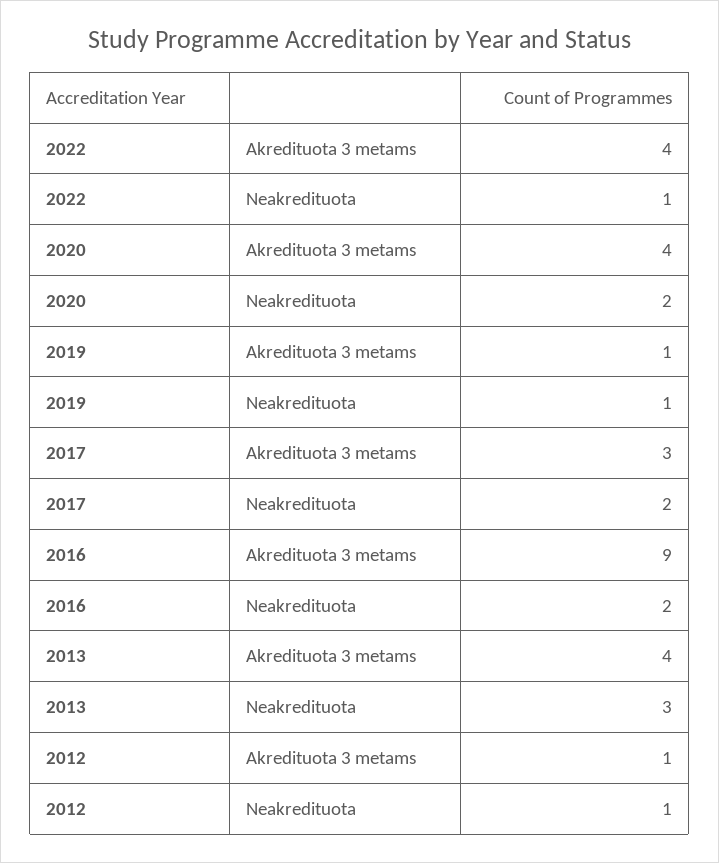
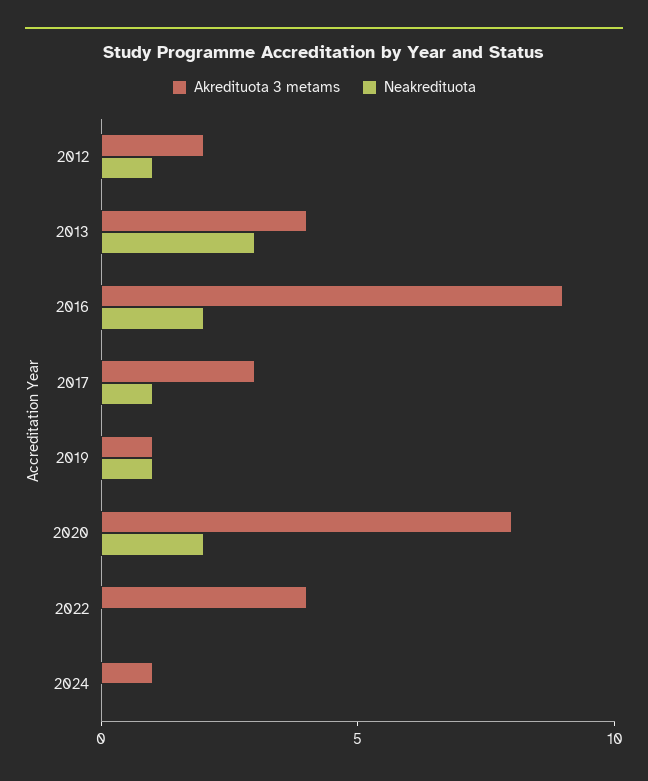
Neakredituota, 2022: 1 -> 0
Akredituota 3 metams, 2020: 4 -> 8
Neakredituota, 2017: 2 -> 1
Akredituota 3 metams, 2012: 1 -> 2
Akredituota 3 metams, 2024: none -> 1
Neakredituota, 2024: none -> 0

